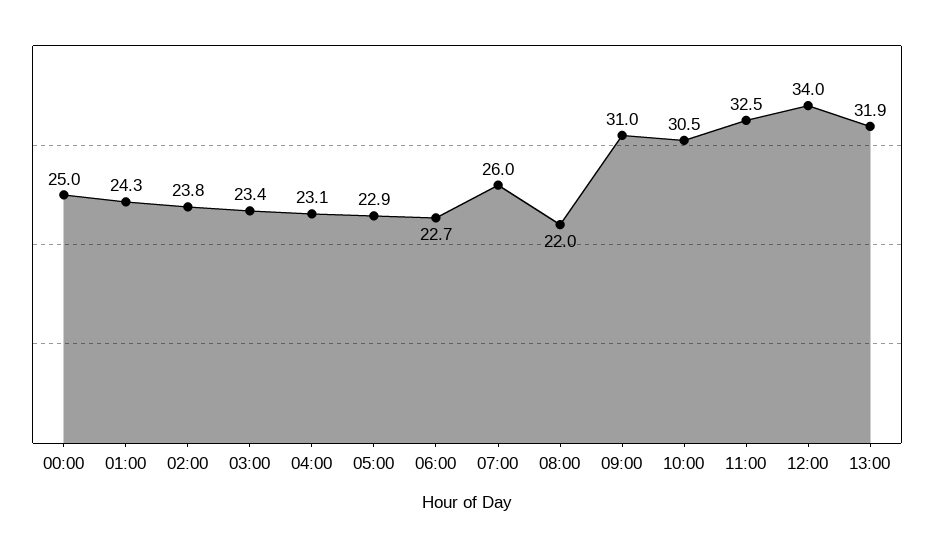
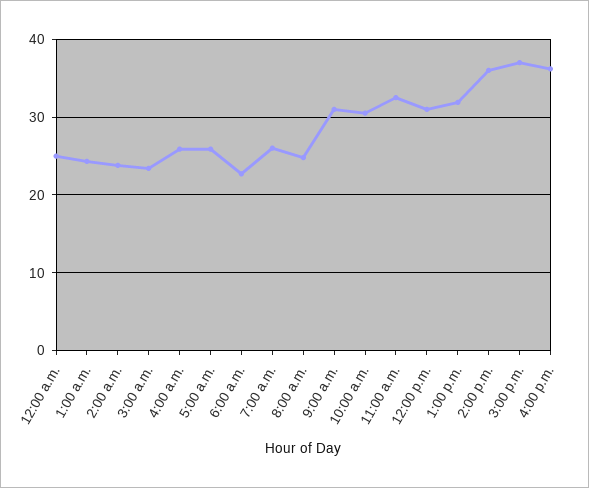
04:00: 23.1 -> 26
05:00: 22.9 -> 26
08:00: 22 -> 25
12:00: 34 -> 31
2:00 p.m.: none -> 36
3:00 p.m.: none -> 37
4:00 p.m.: none -> 36

